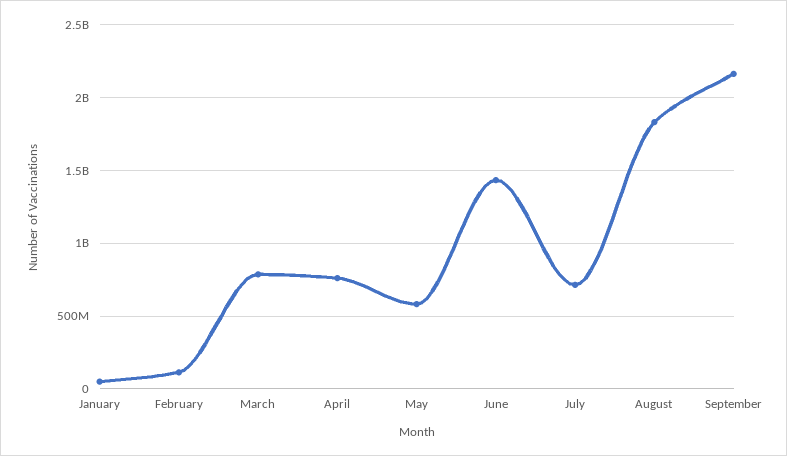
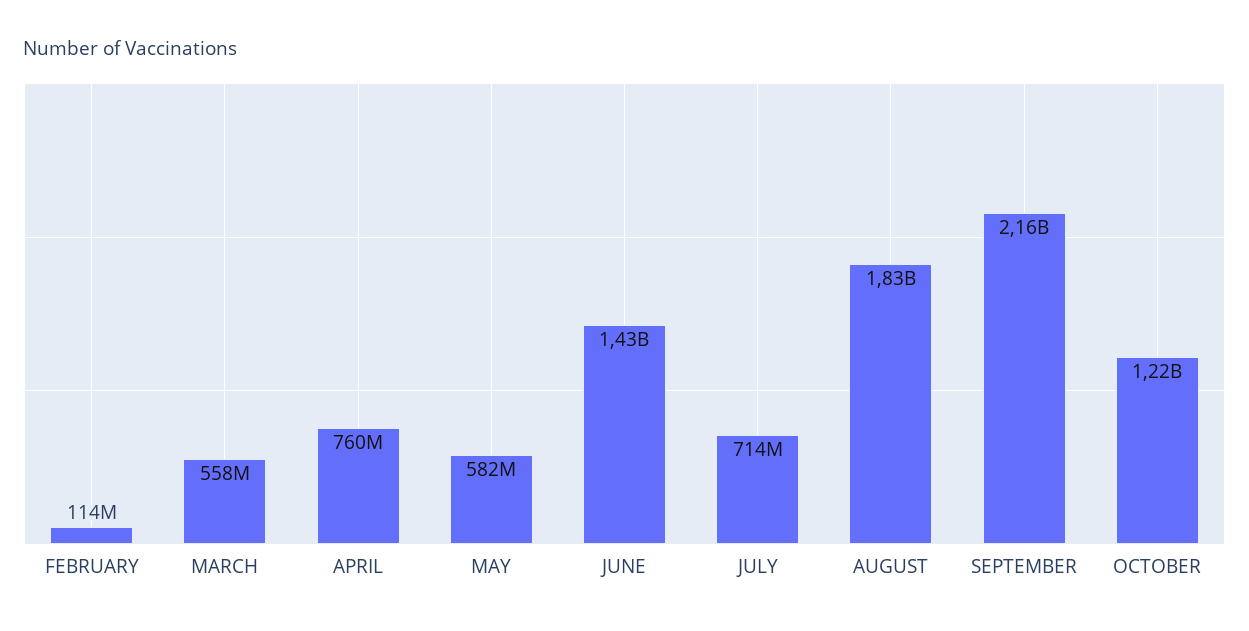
January: 50000000 -> none
March: 800000000 -> 558000000
OCTOBER: none -> 1220000000

